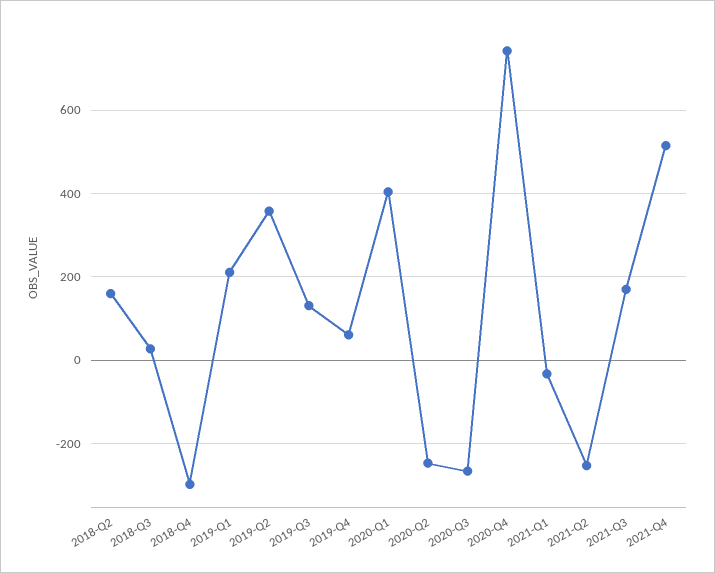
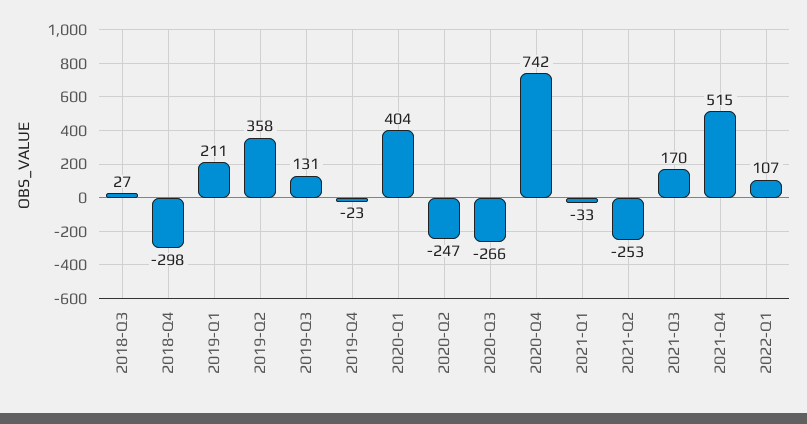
2018-Q2: 160 -> none
2019-Q4: 60 -> -23
2022-Q1: none -> 107

